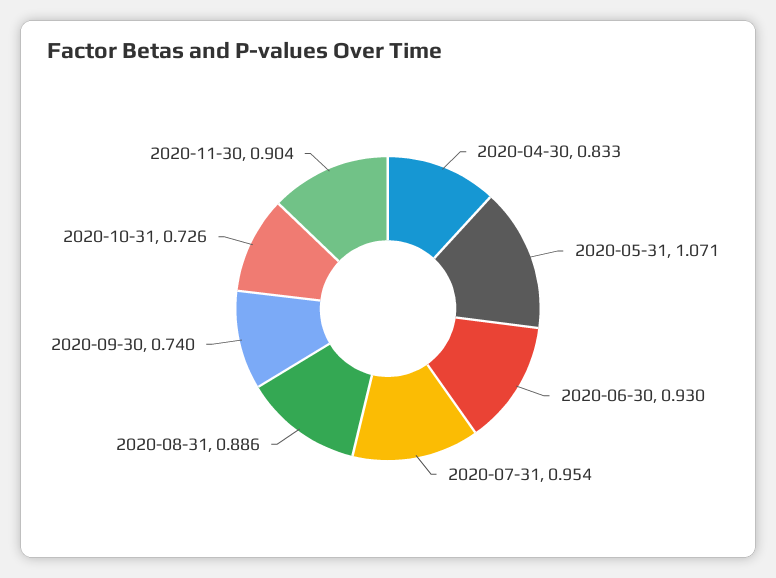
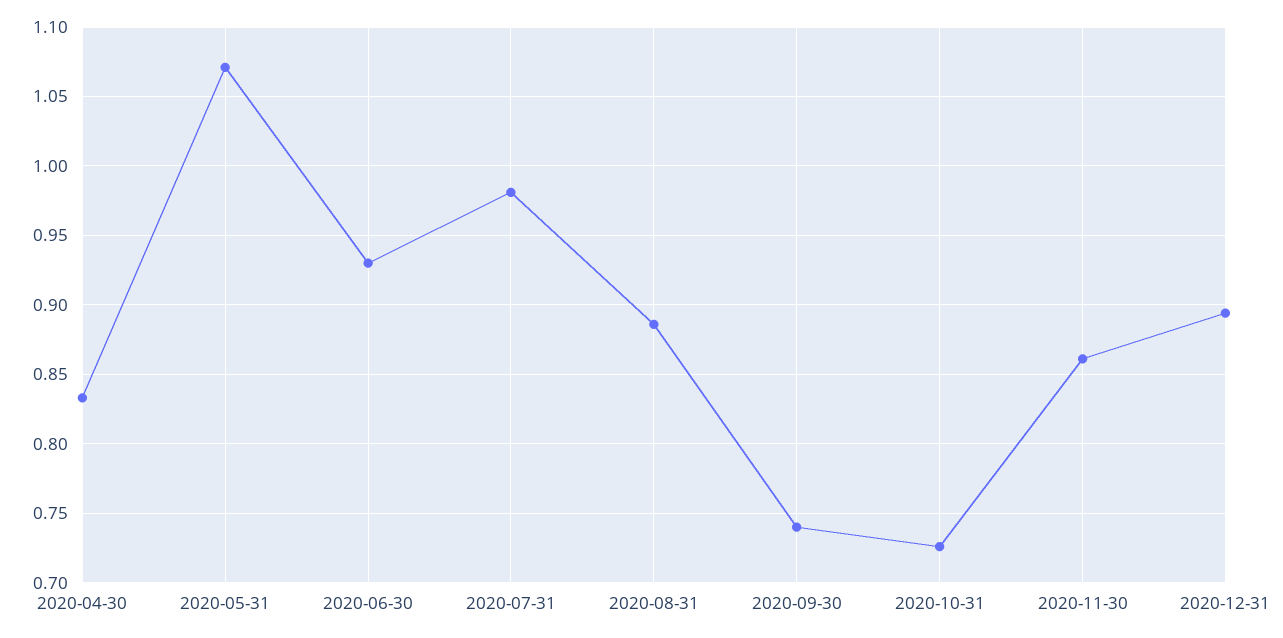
2020-07-31: 0.954 -> 0.98
2020-11-30: 0.904 -> 0.86
2020-12-31: none -> 0.895

